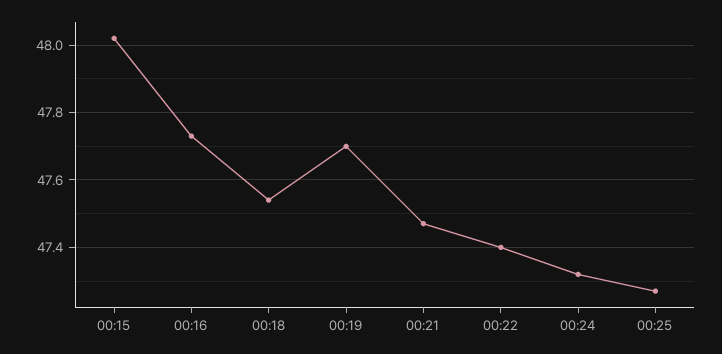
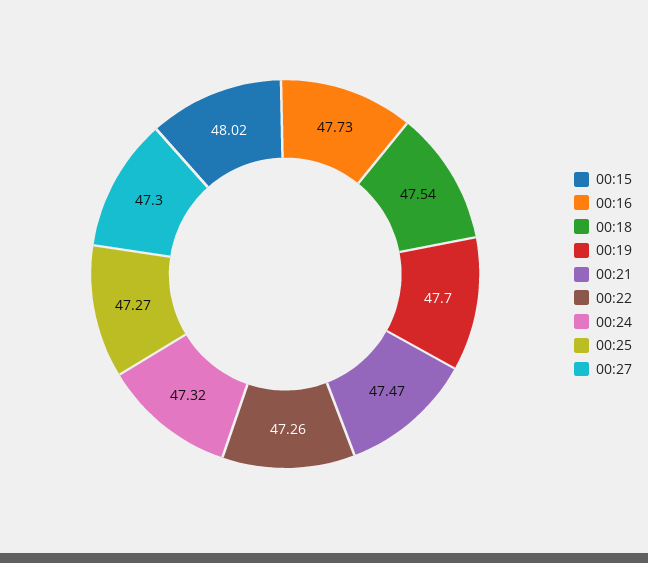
00:22: 47.4 -> 47.26
00:27: none -> 47.3

